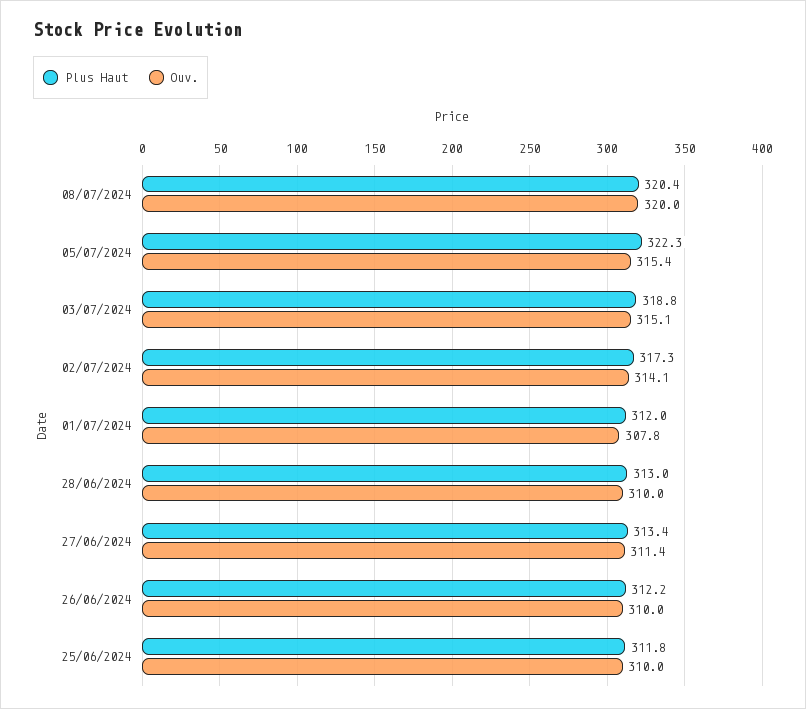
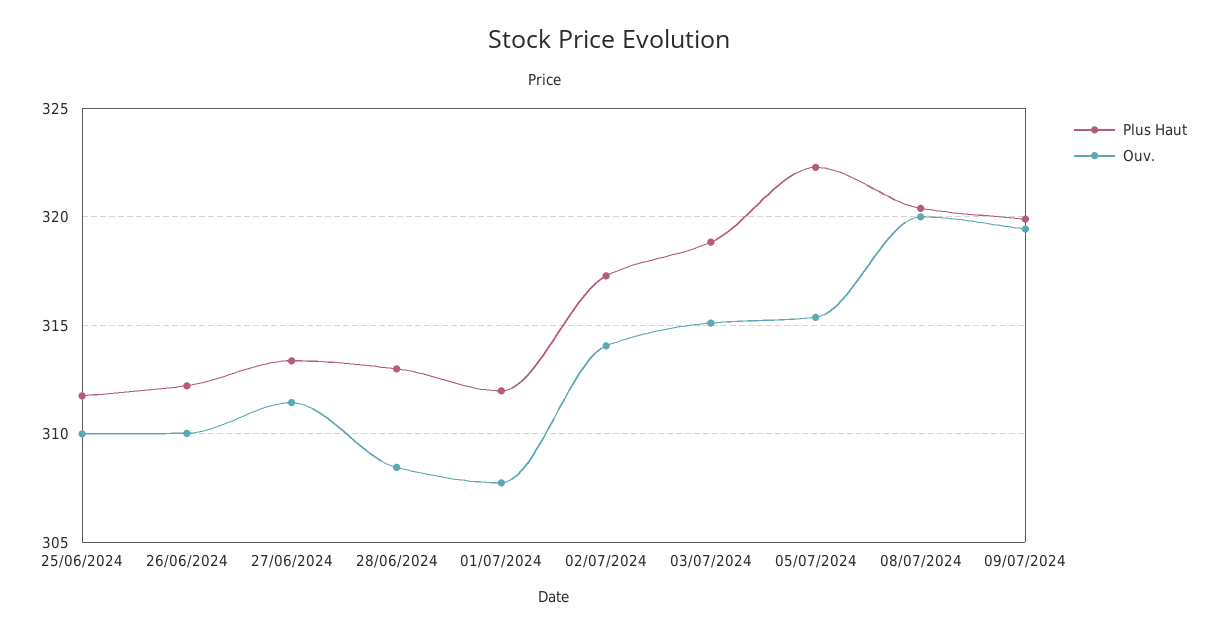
Ouv., 28/06/2024: 310 -> 308.5
Plus Haut, 09/07/2024: none -> 320
Ouv., 09/07/2024: none -> 319.5

